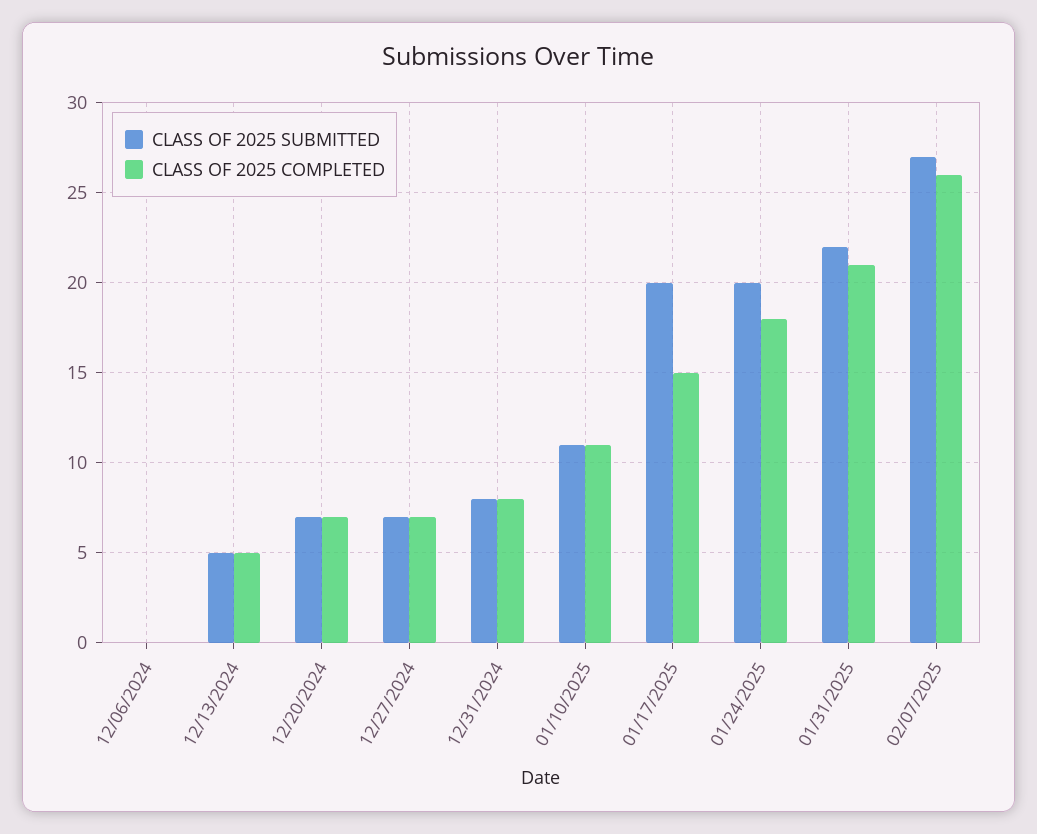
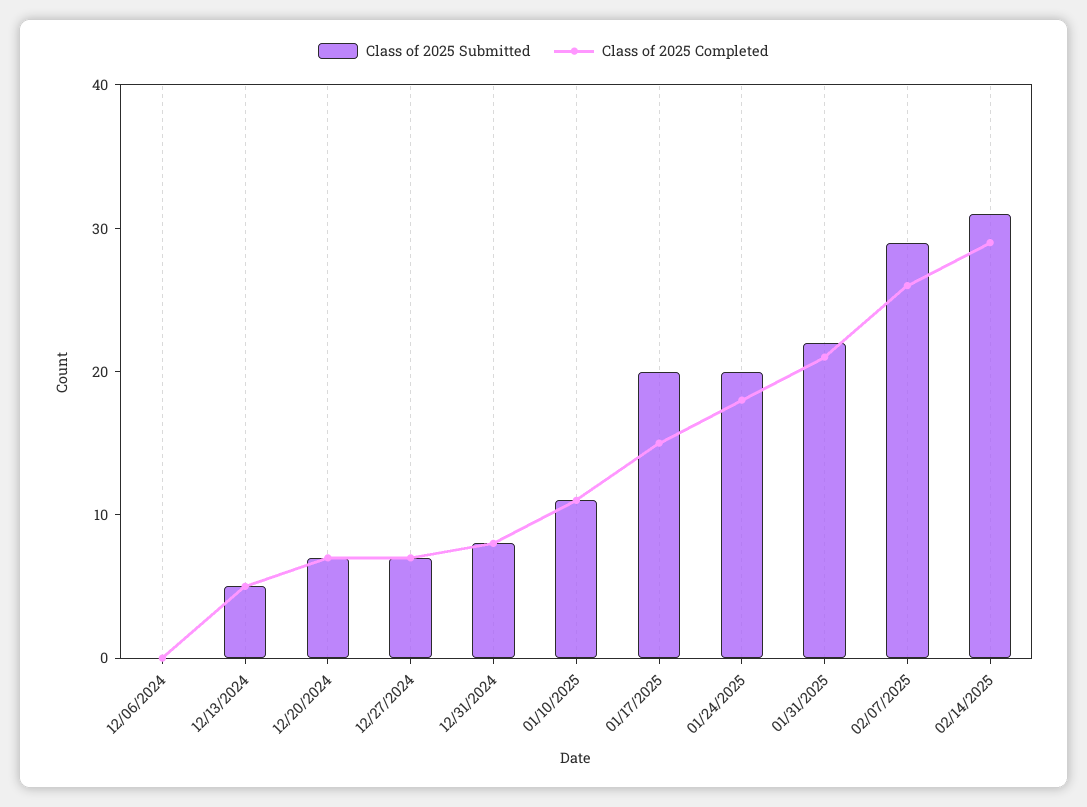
CLASS OF 2025 SUBMITTED, 02/07/2025: 27 -> 29
CLASS OF 2025 SUBMITTED, 02/14/2025: none -> 31
CLASS OF 2025 COMPLETED, 02/14/2025: none -> 29

